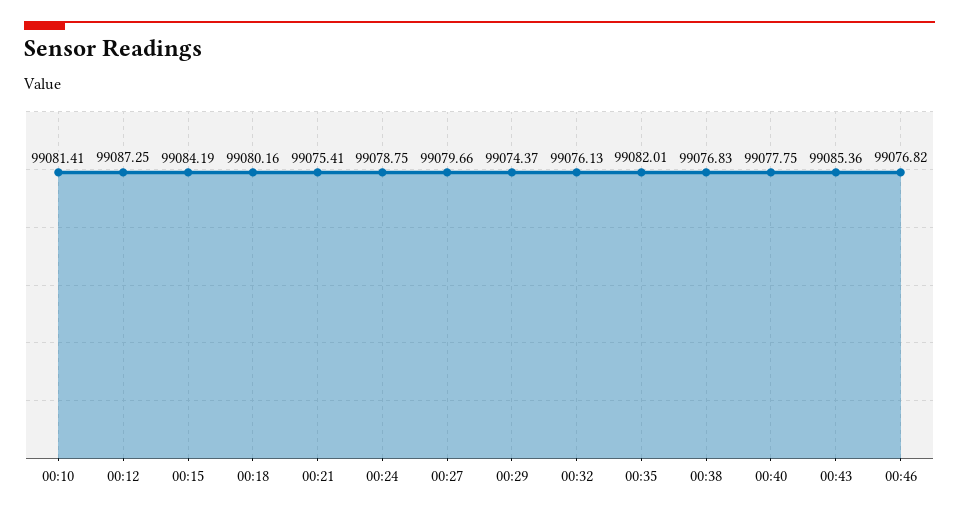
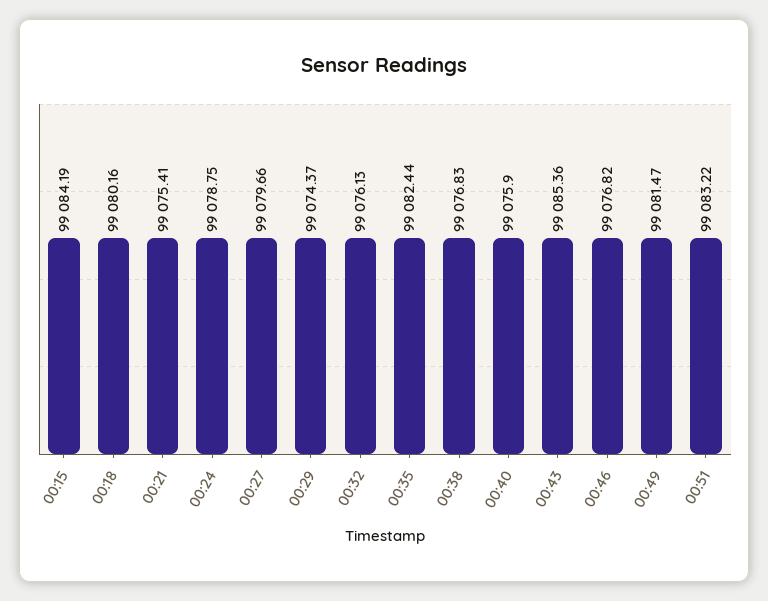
00:10: 99081.41 -> none
00:12: 99087.25 -> none
00:35: 99082.01 -> 99082.44
00:40: 99077.75 -> 99075.9
00:49: none -> 99081.47
00:51: none -> 99083.22

